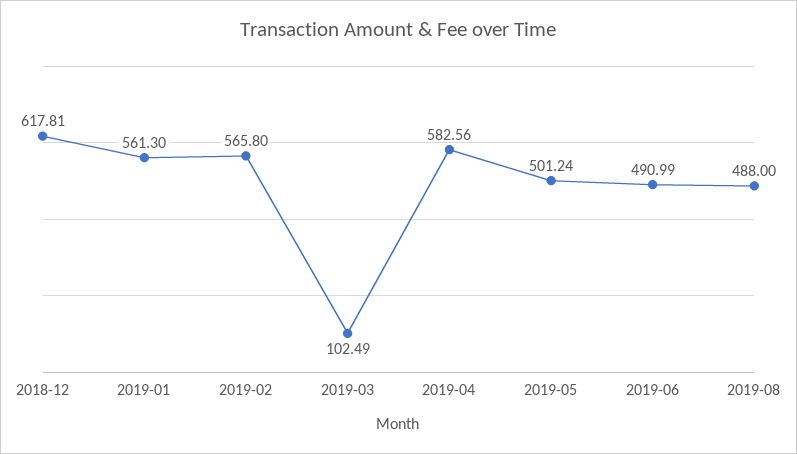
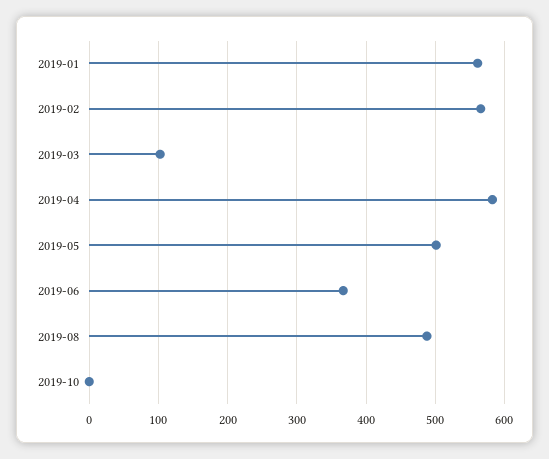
2018-12: 617.81 -> none
2019-06: 490.99 -> 370
2019-10: none -> 0

